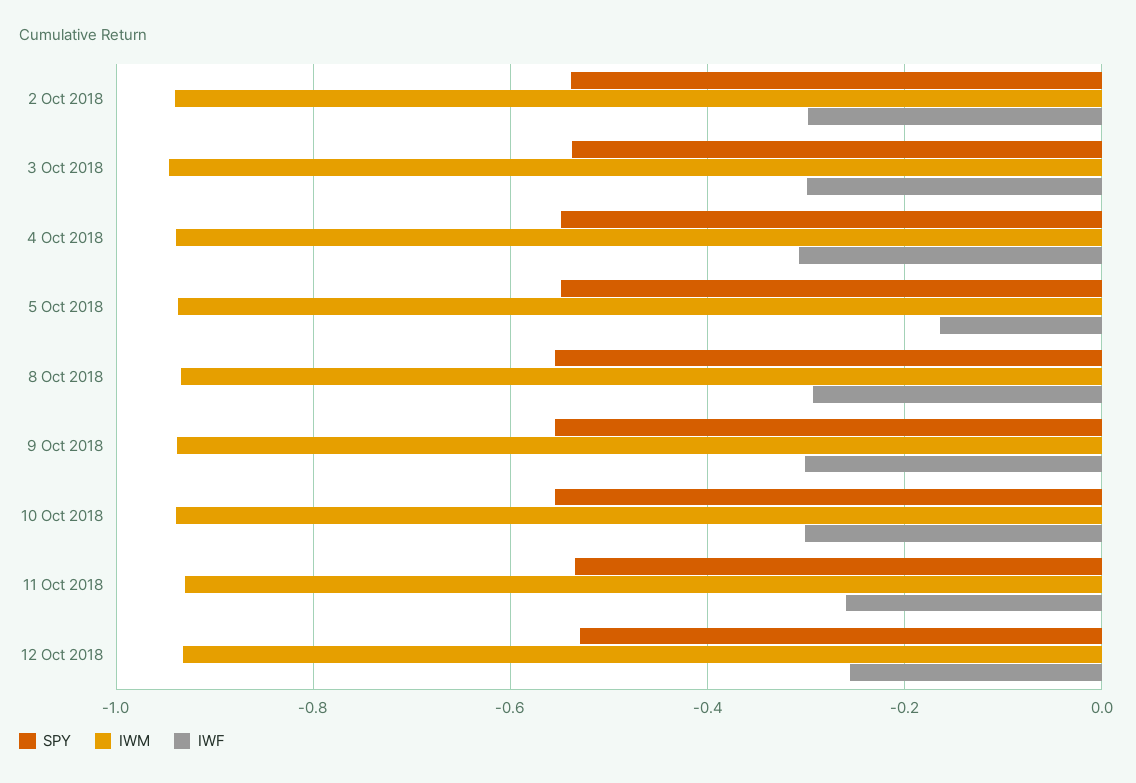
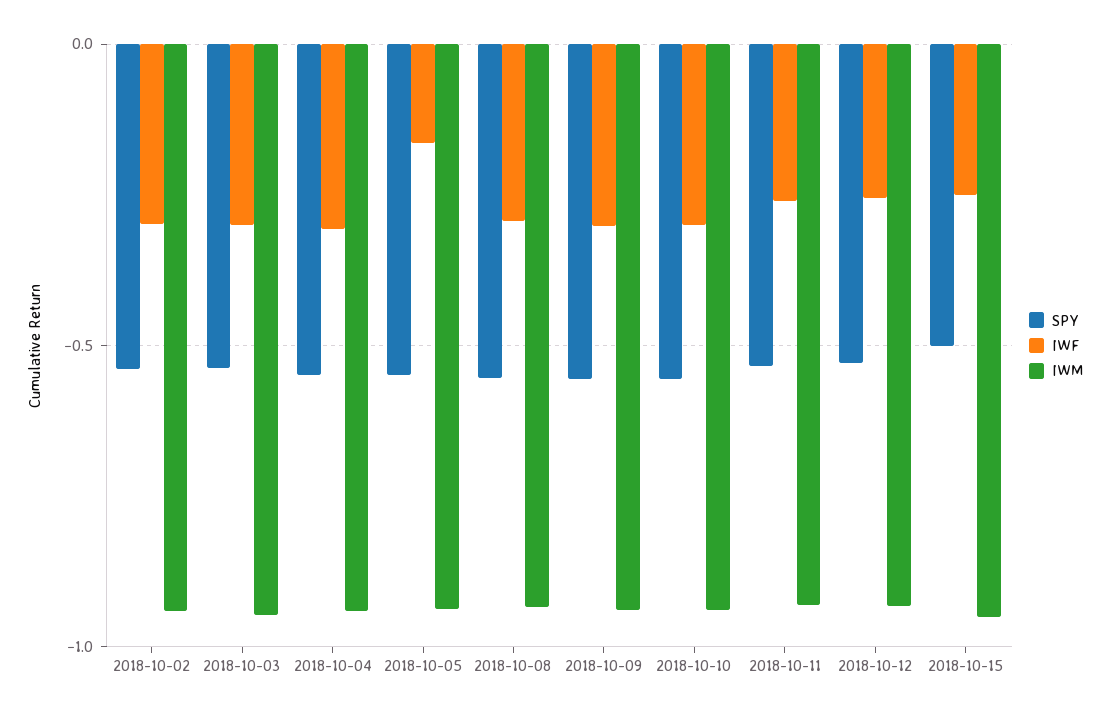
SPY, 2018-10-15: none -> -0.5
IWF, 2018-10-15: none -> -0.25
IWM, 2018-10-15: none -> -0.95

